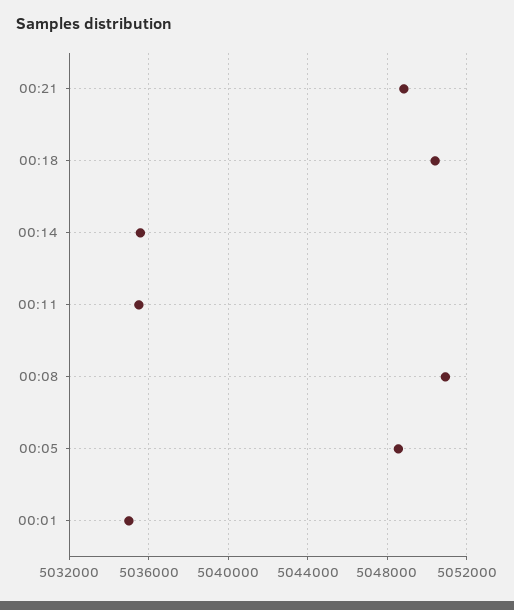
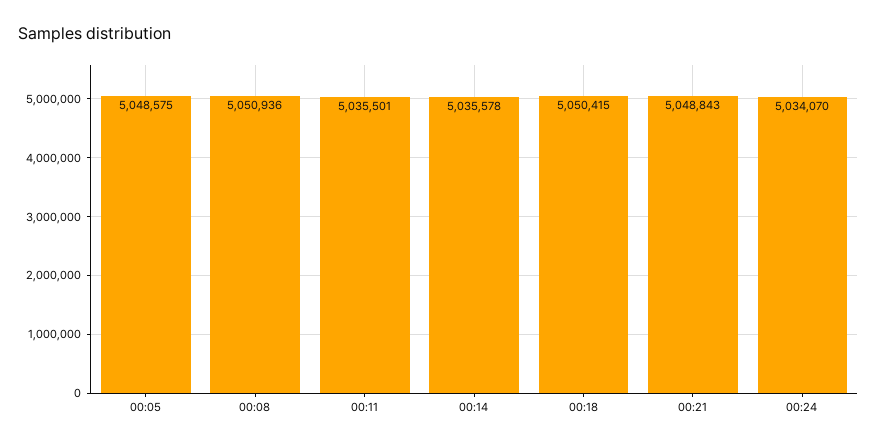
00:01: 5035000 -> none
00:24: none -> 5034070

